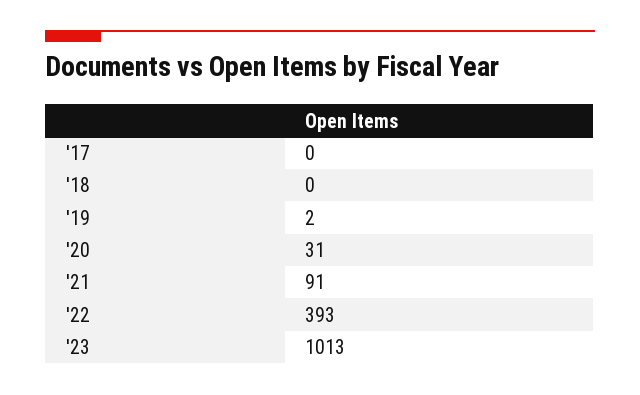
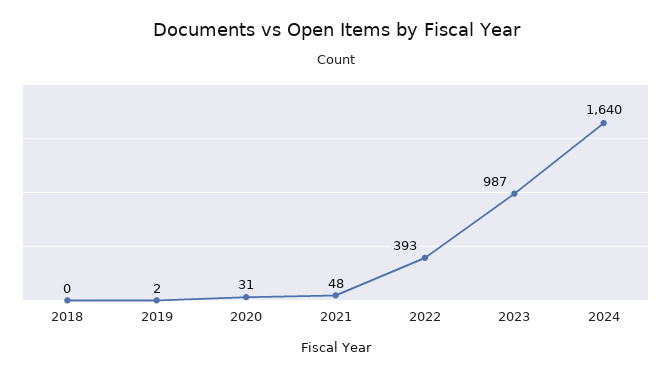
'17: 0 -> none
'21: 91 -> 48
'23: 1013 -> 987
2024: none -> 1640

